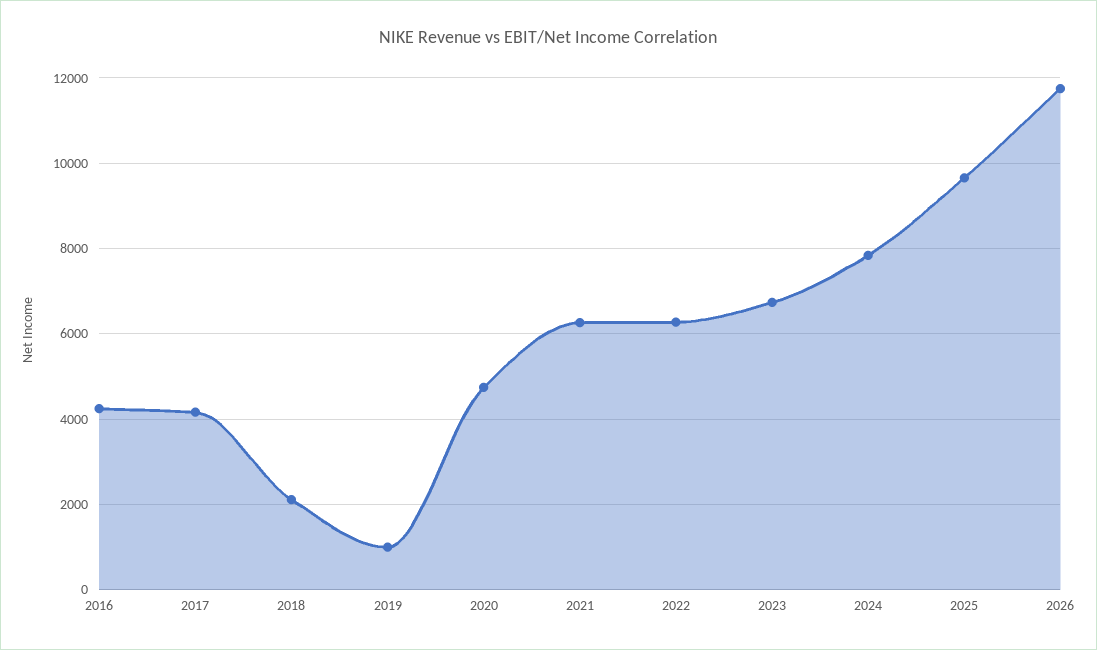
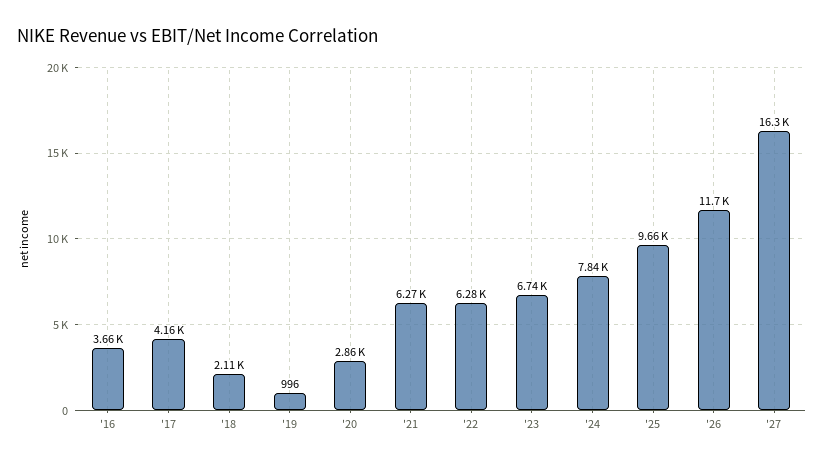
2016: 4200 -> 3660
2020: 4800 -> 2860
'27: none -> 16300

